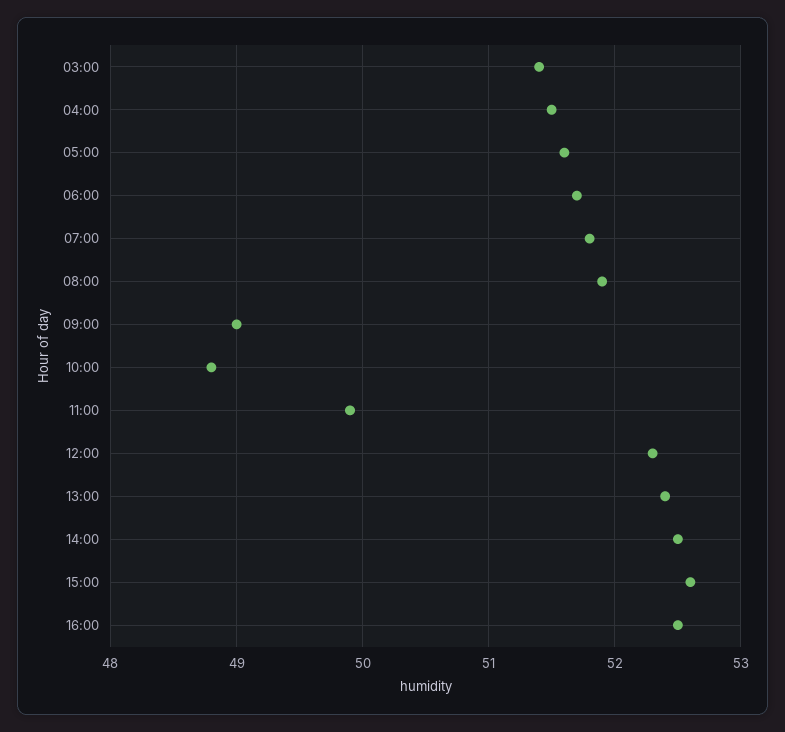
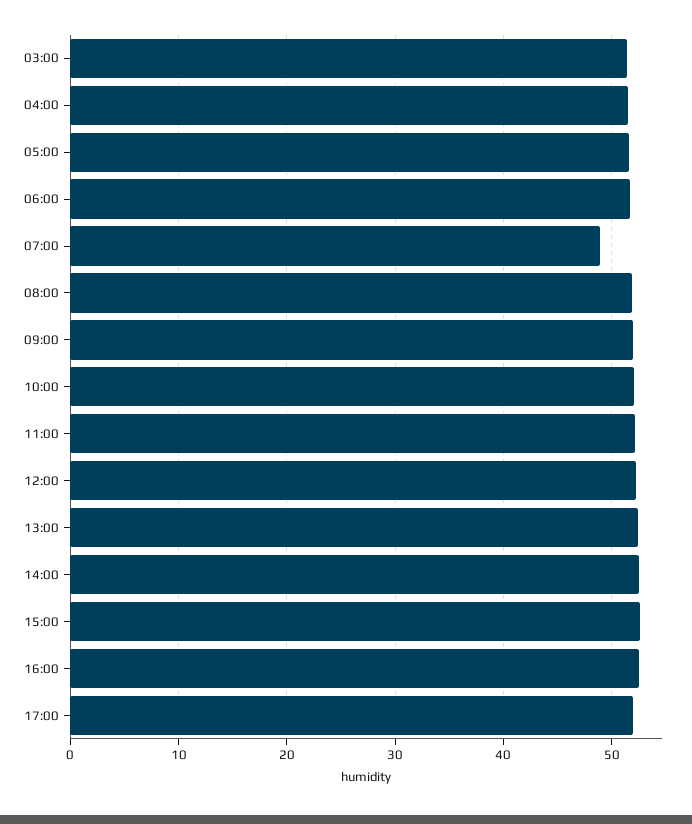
07:00: 51.8 -> 49
09:00: 49 -> 52
10:00: 48.8 -> 52
11:00: 49.9 -> 52
17:00: none -> 52

